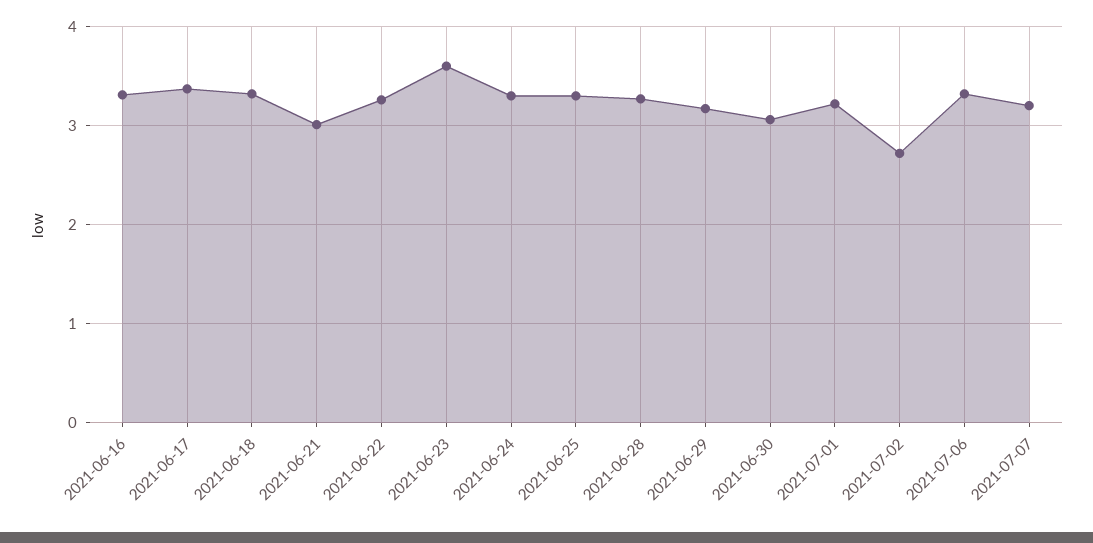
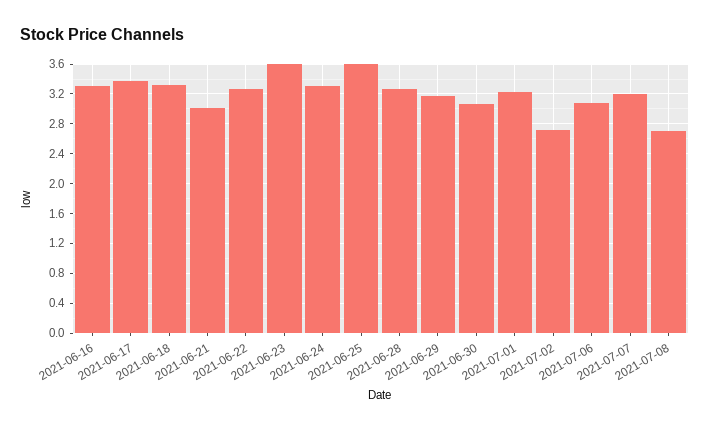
2021-06-25: 3.3 -> 3.6
2021-07-06: 3.3 -> 3.1
2021-07-08: none -> 2.7

